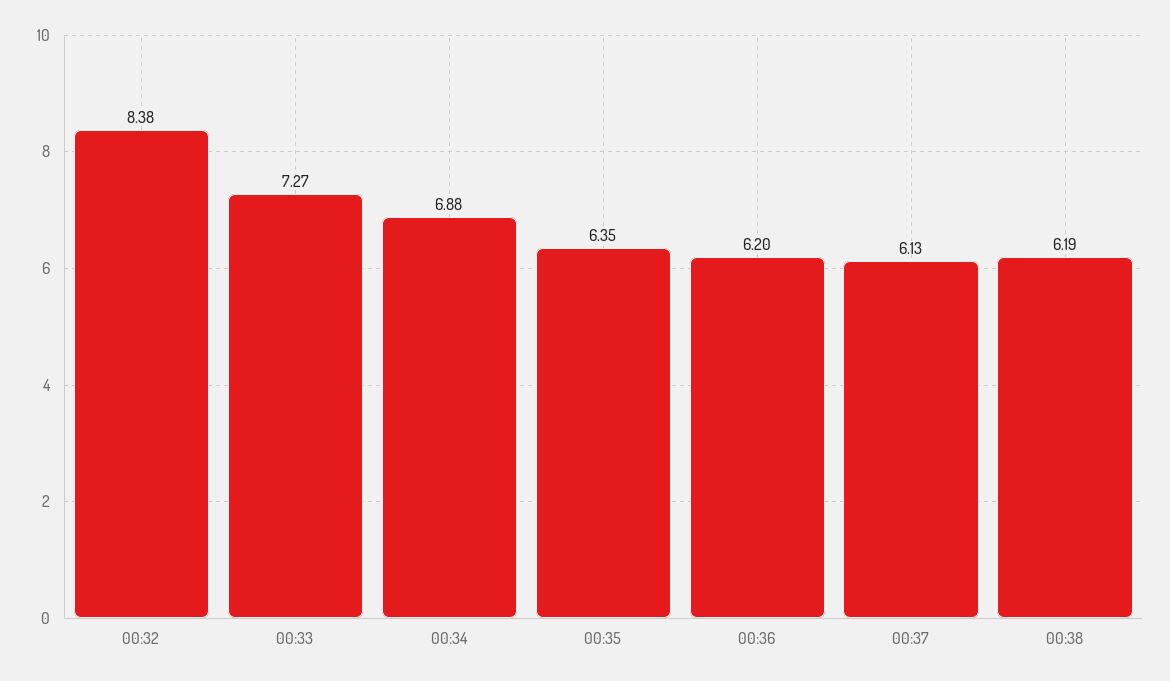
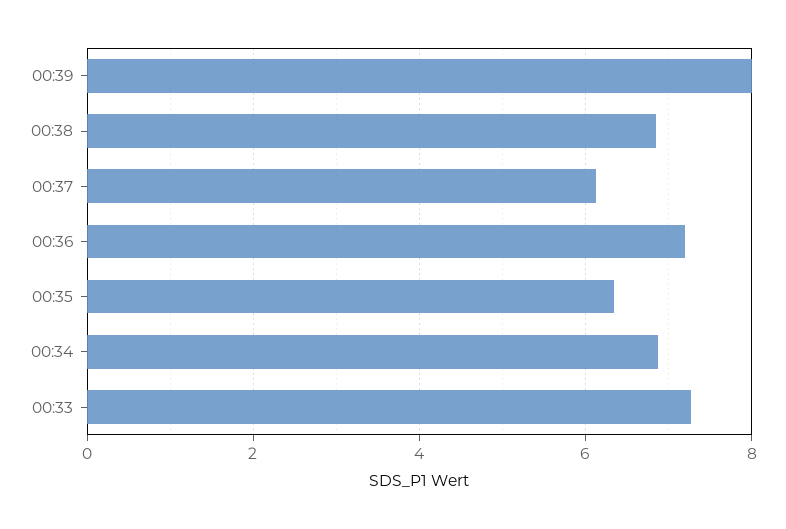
00:32: 8.38 -> none
00:36: 6.2 -> 7.2
00:38: 6.19 -> 6.8
00:39: none -> 8

